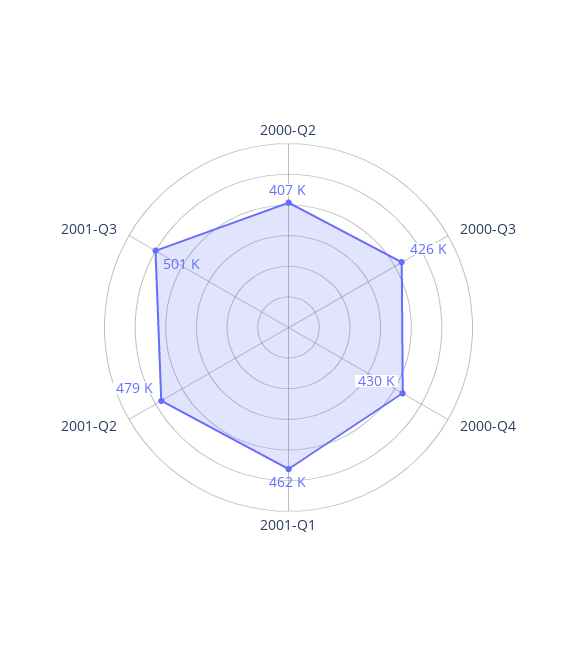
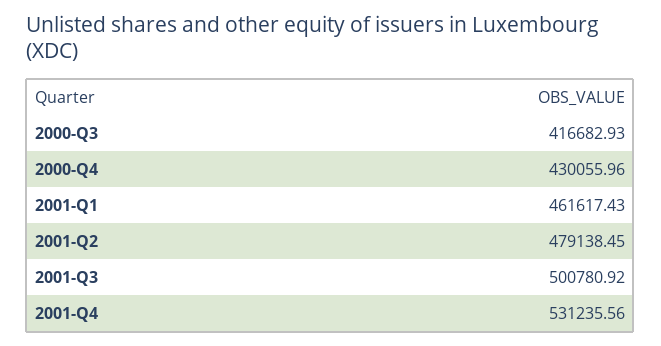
2000-Q2: 407000 -> none
2000-Q3: 426000 -> 416682.93
2001-Q4: none -> 531235.56

